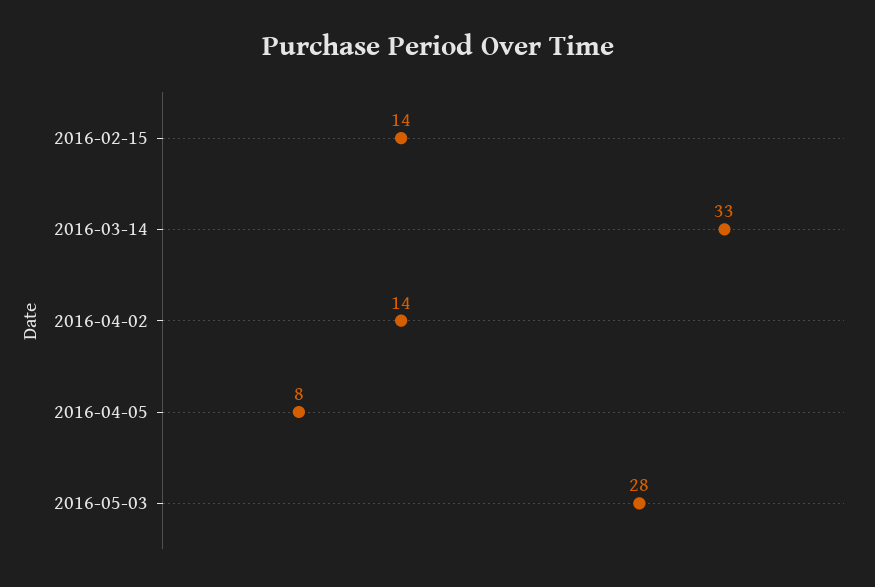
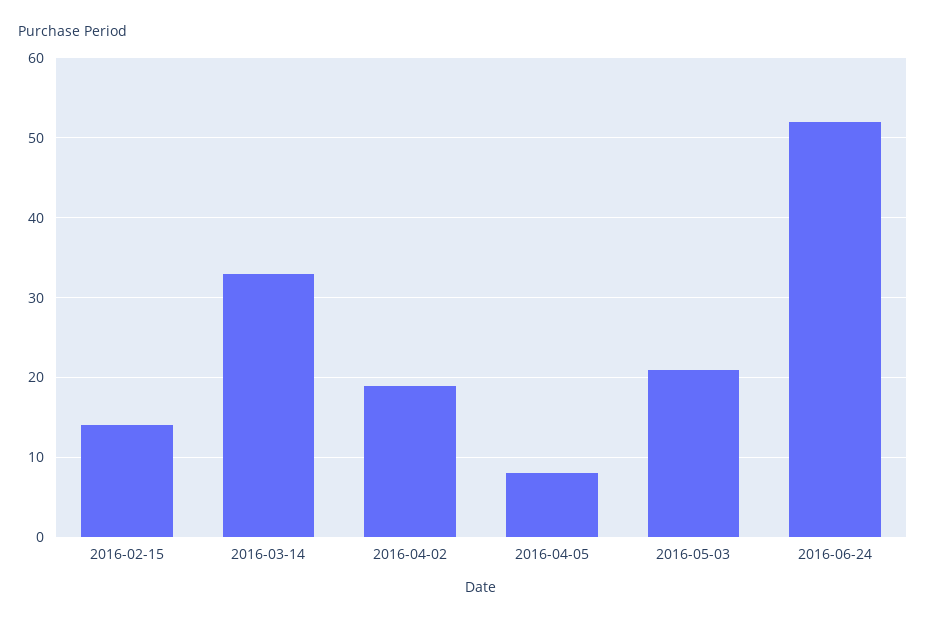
2016-04-02: 14 -> 19
2016-05-03: 28 -> 21
2016-06-24: none -> 52

